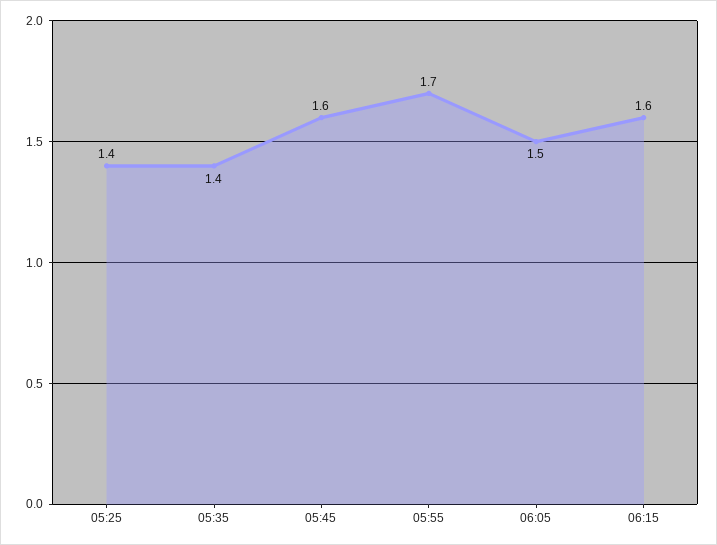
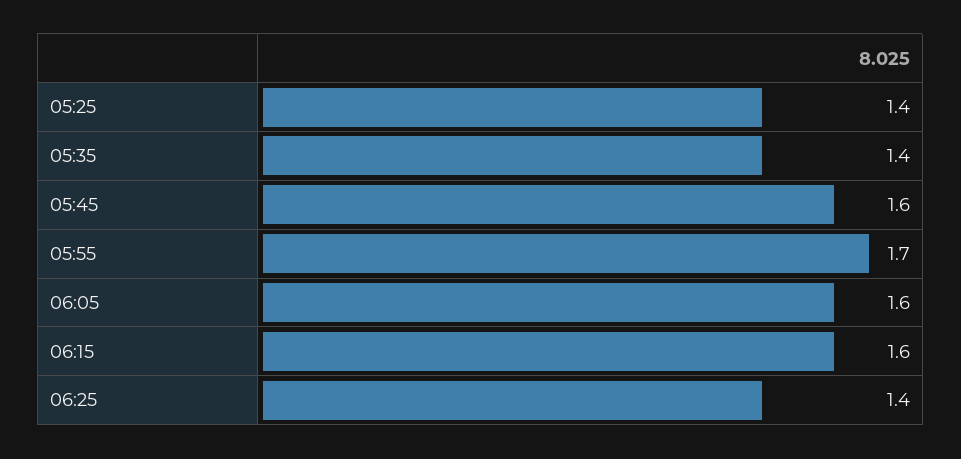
06:05: 1.5 -> 1.6
06:25: none -> 1.4

